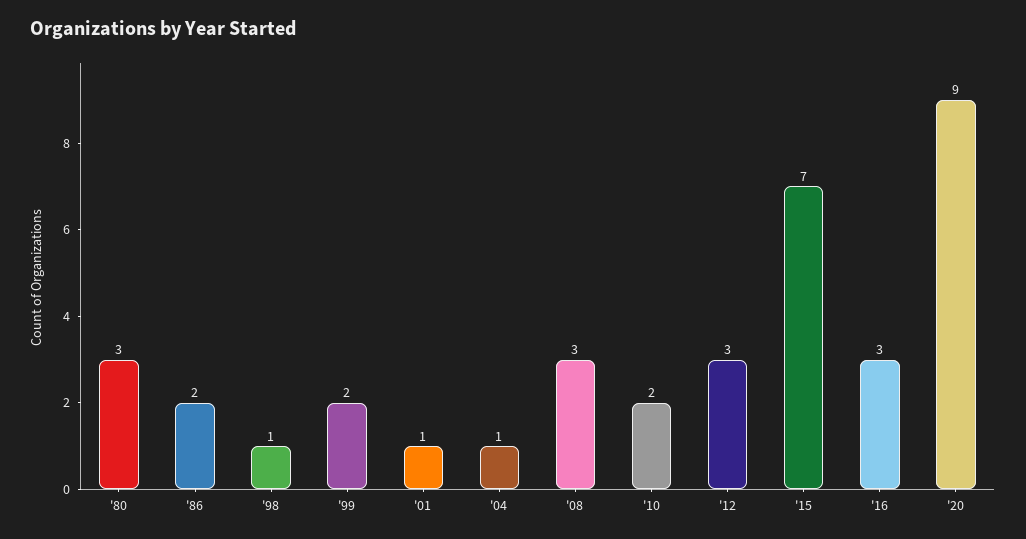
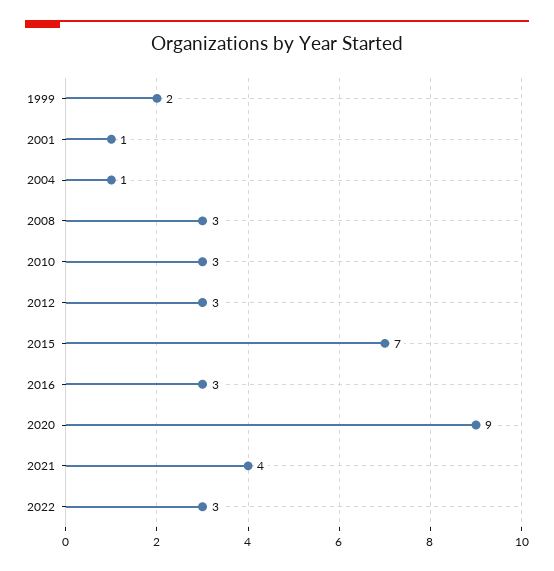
'80: 3 -> none
'86: 2 -> none
'98: 1 -> none
'10: 2 -> 3
2021: none -> 4
2022: none -> 3

